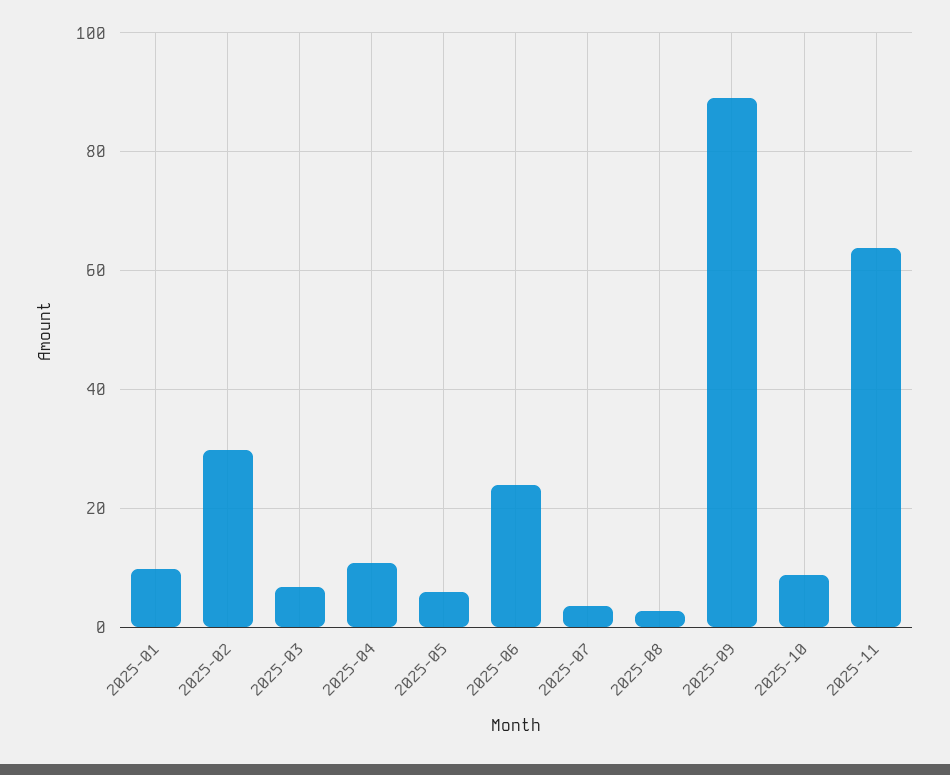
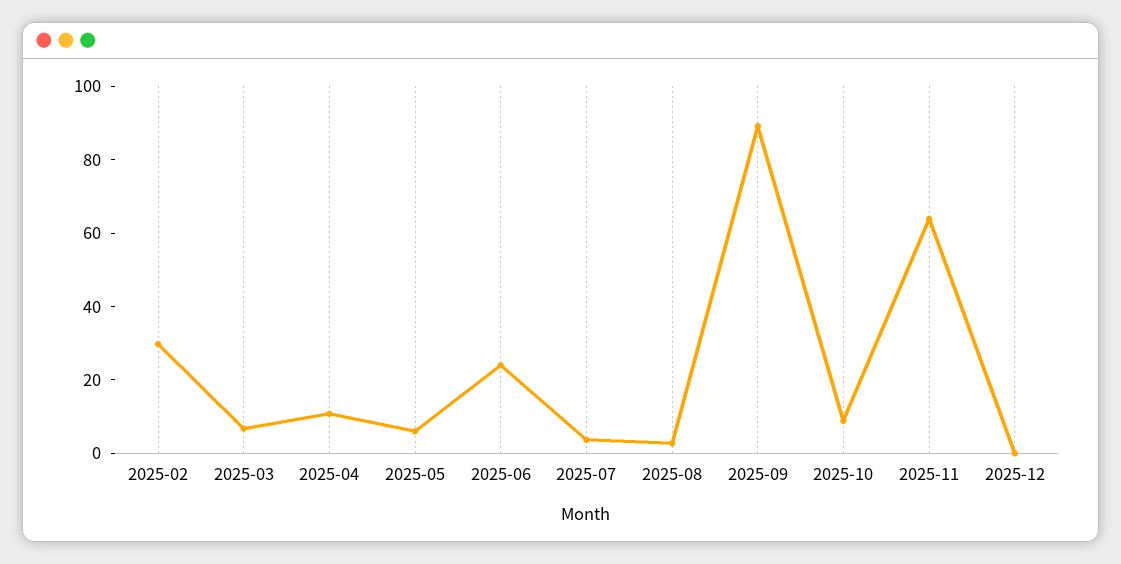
2025-01: 10 -> none
2025-12: none -> 0

